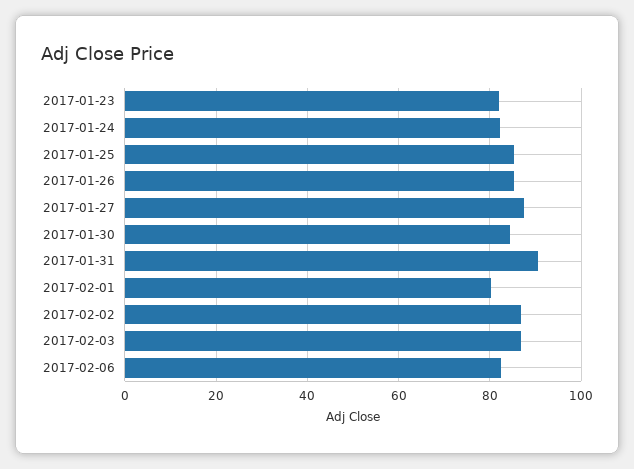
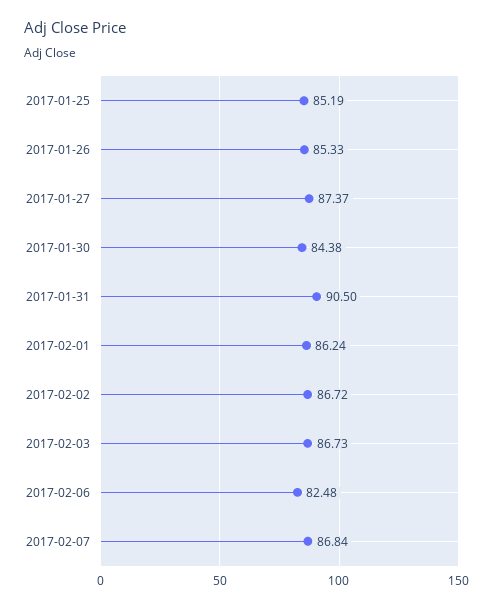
2017-01-23: 82 -> none
2017-01-24: 82 -> none
2017-02-01: 80 -> 86.24
2017-02-07: none -> 86.84

